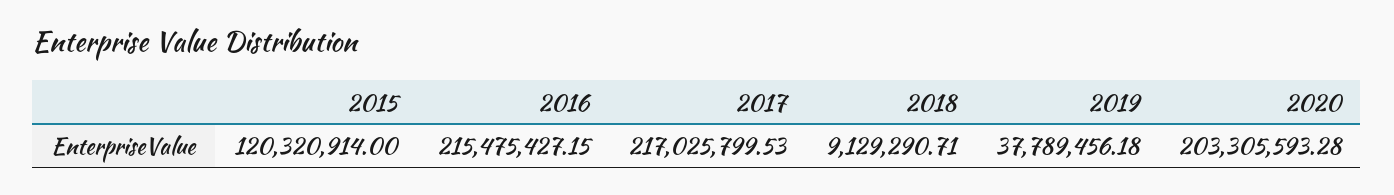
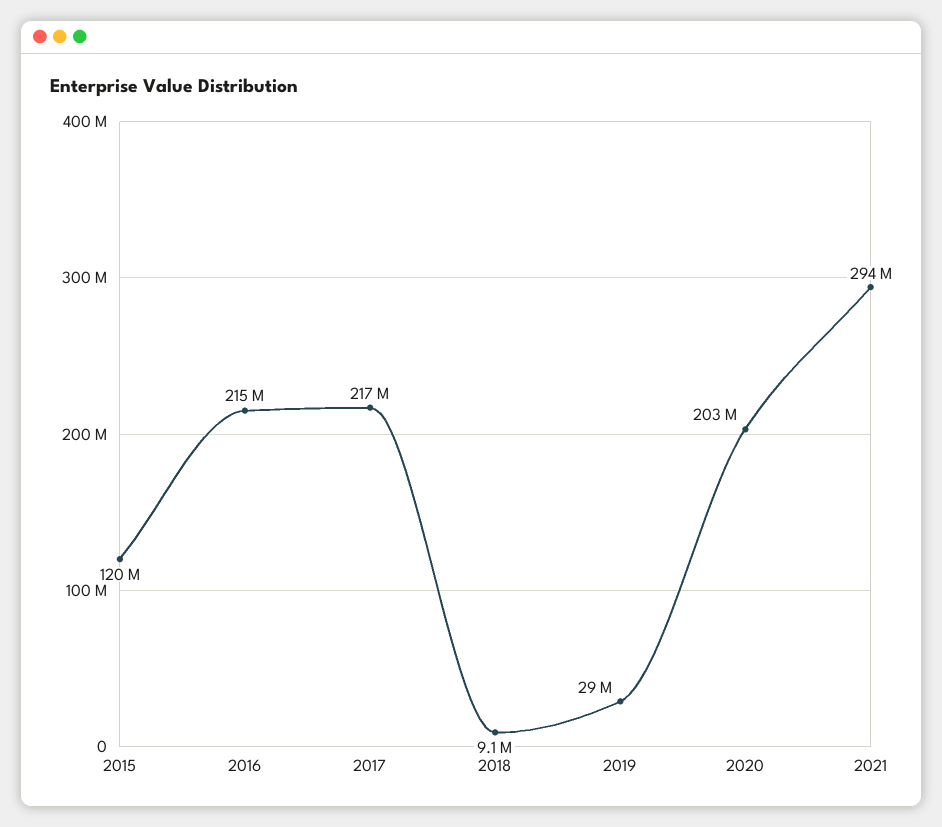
2019: 37789456.18 -> 29000000
2021: none -> 294000000

